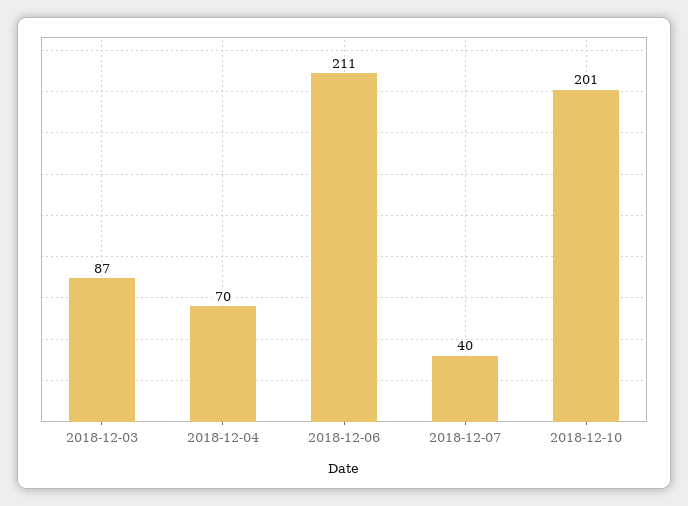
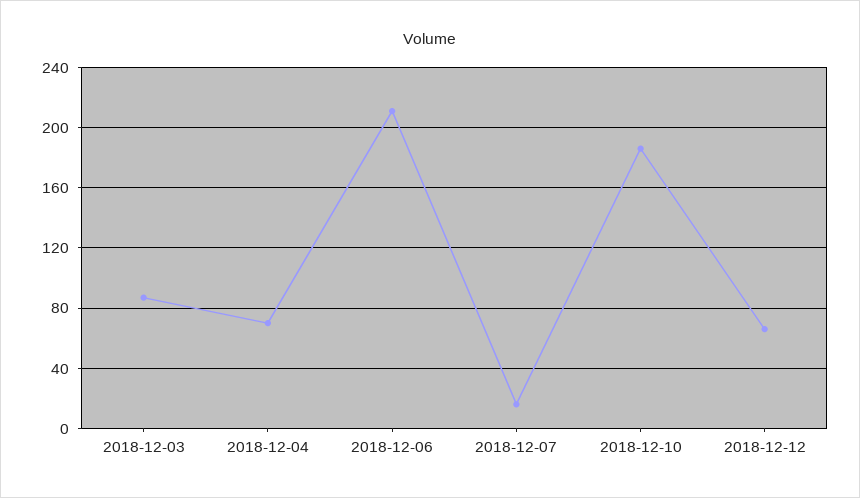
2018-12-07: 40 -> 15
2018-12-10: 201 -> 185
2018-12-12: none -> 65

